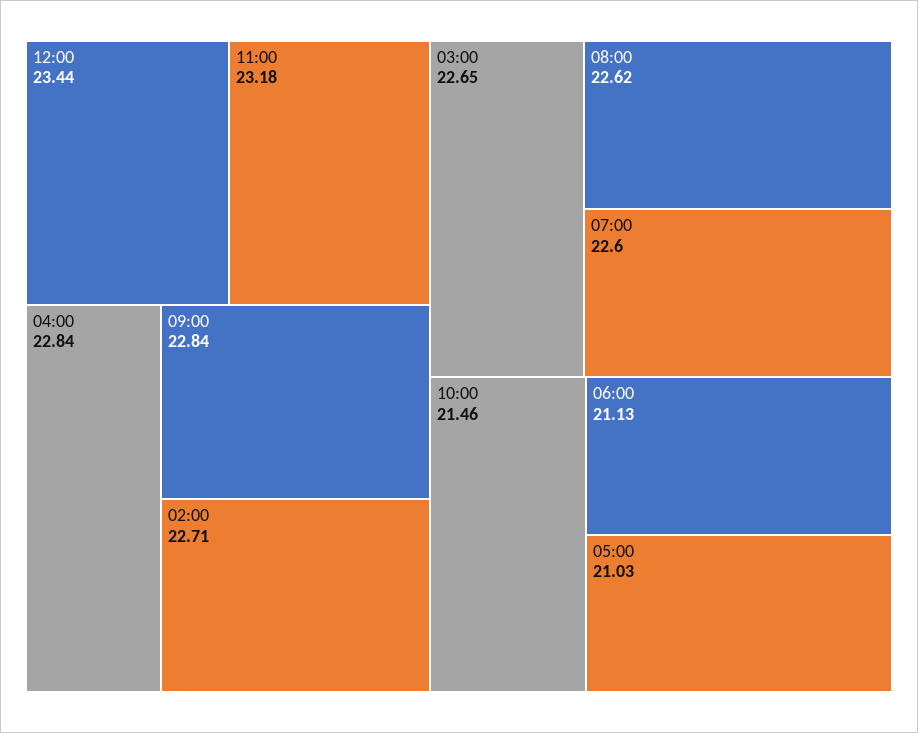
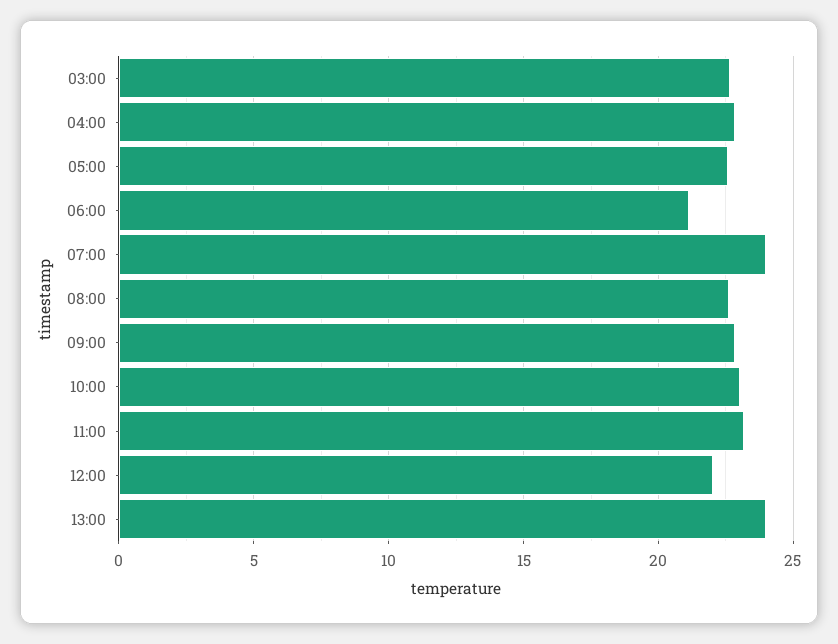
12:00: 23.44 -> 22
02:00: 22.71 -> none
07:00: 22.6 -> 24
10:00: 21.46 -> 23
05:00: 21.03 -> 22.5
13:00: none -> 24

